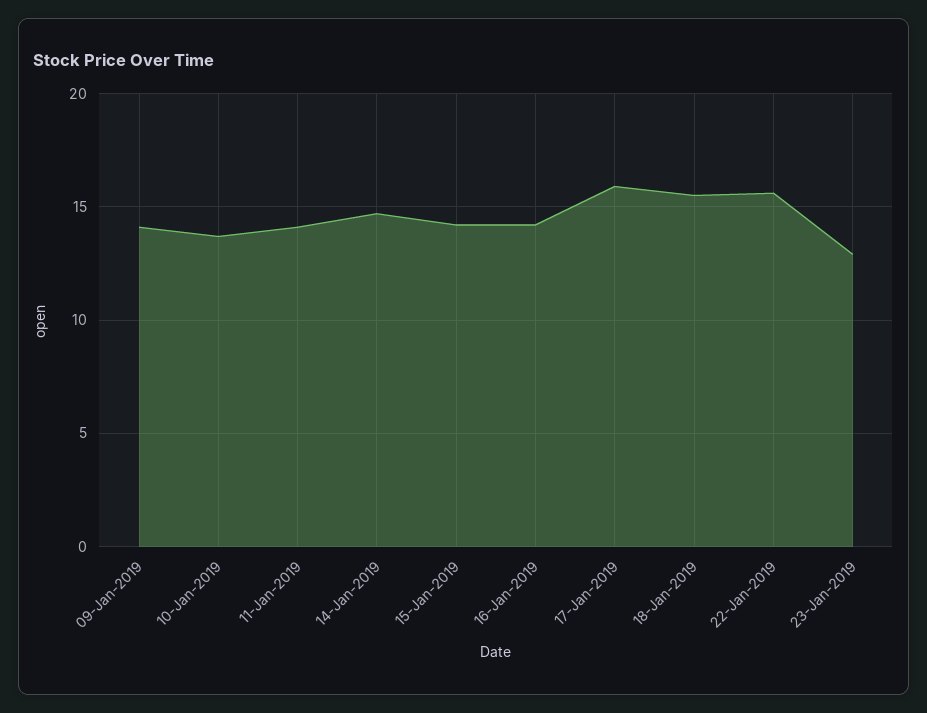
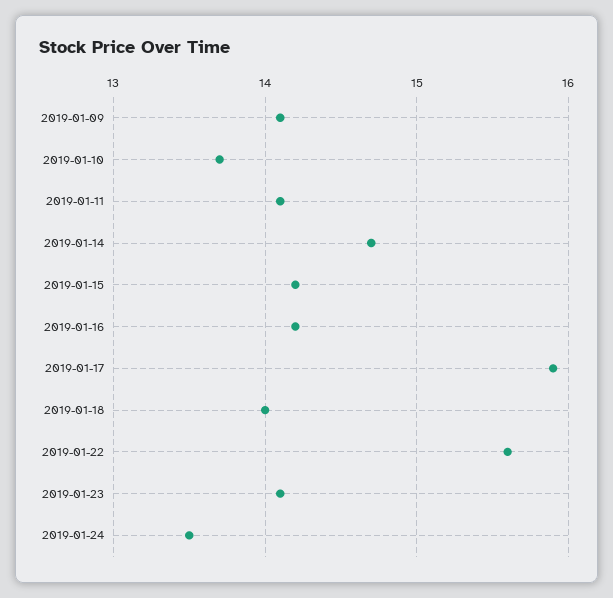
18-Jan-2019: 15.5 -> 14
23-Jan-2019: 13 -> 14.1
2019-01-24: none -> 13.5

